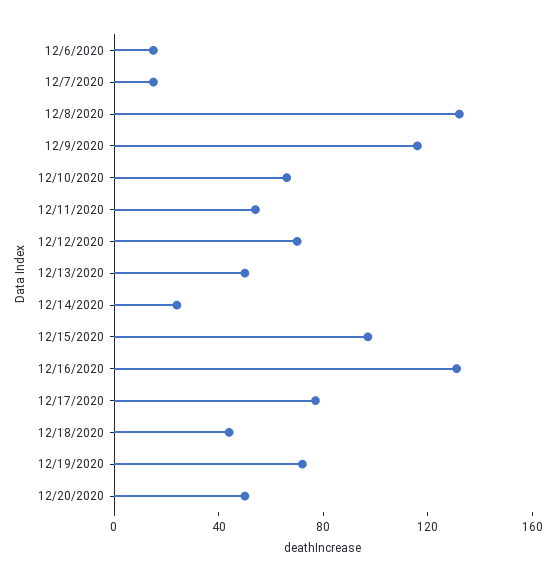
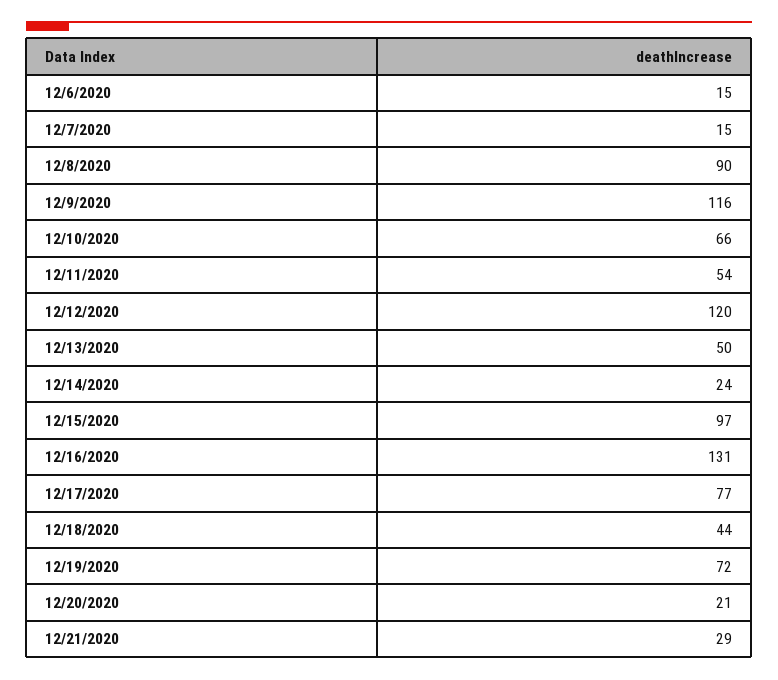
12/8/2020: 130 -> 90
12/12/2020: 70 -> 120
12/20/2020: 50 -> 21
12/21/2020: none -> 29

